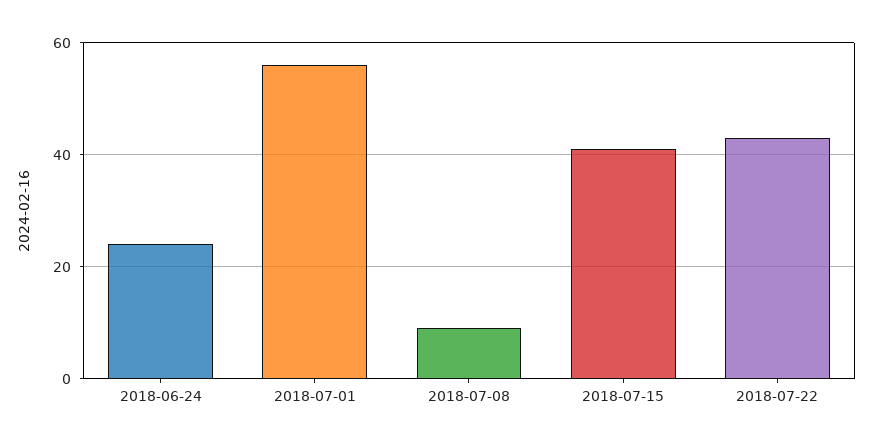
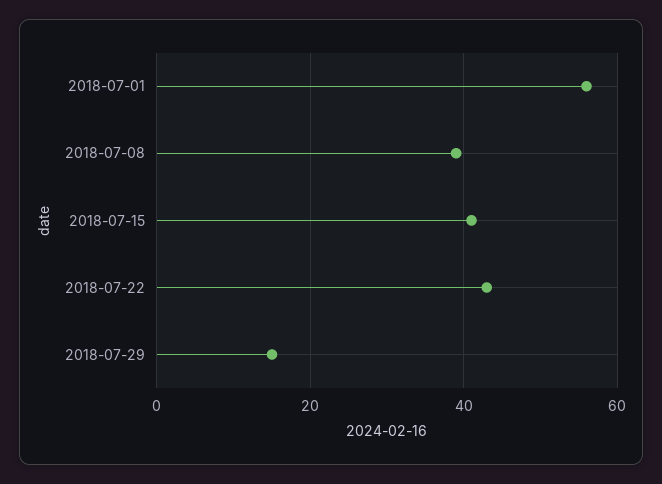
2018-06-24: 25 -> none
2018-07-08: 10 -> 40
2018-07-29: none -> 15

